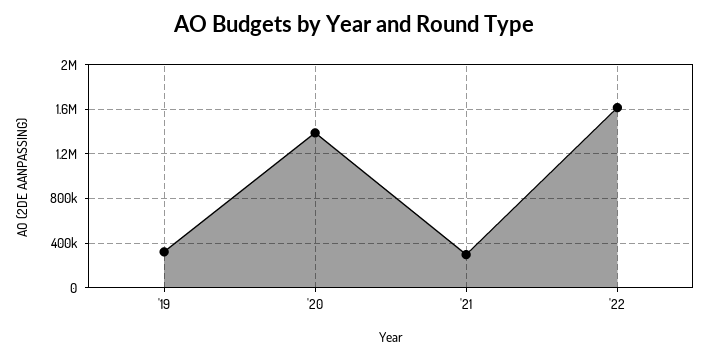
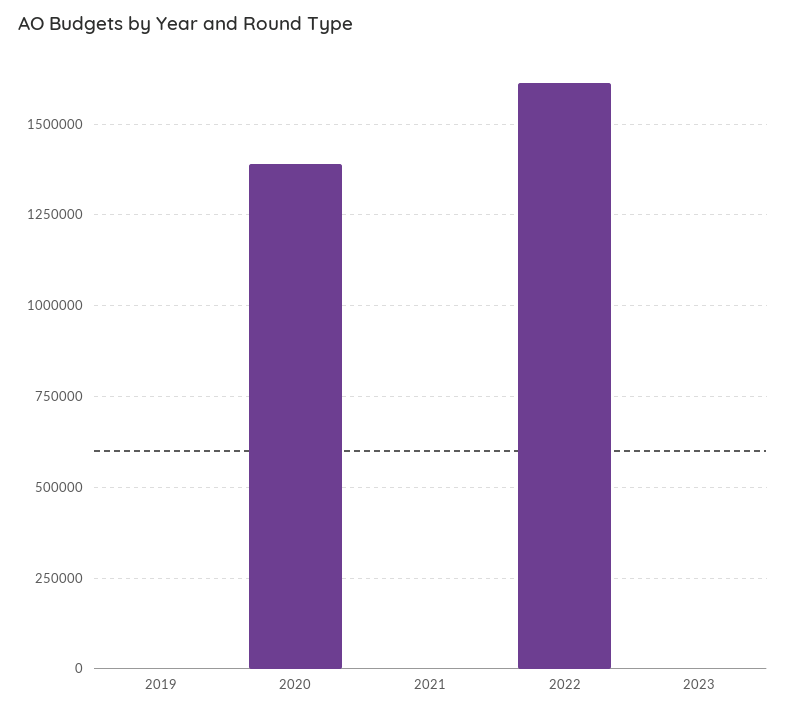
'19: 300000 -> 0
'21: 300000 -> 0
2023: none -> 0

